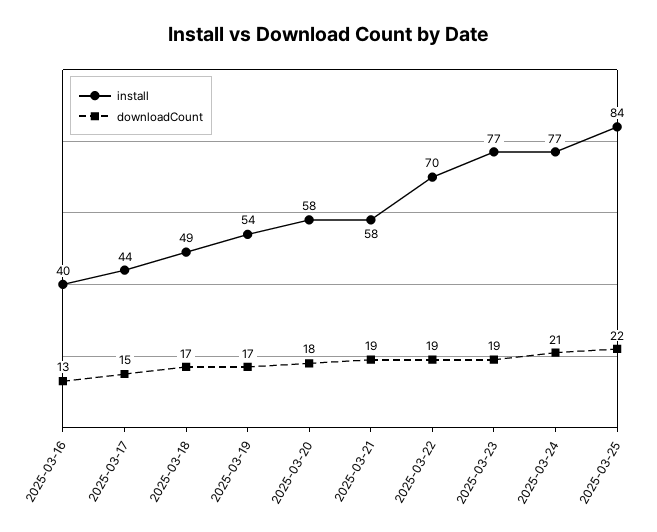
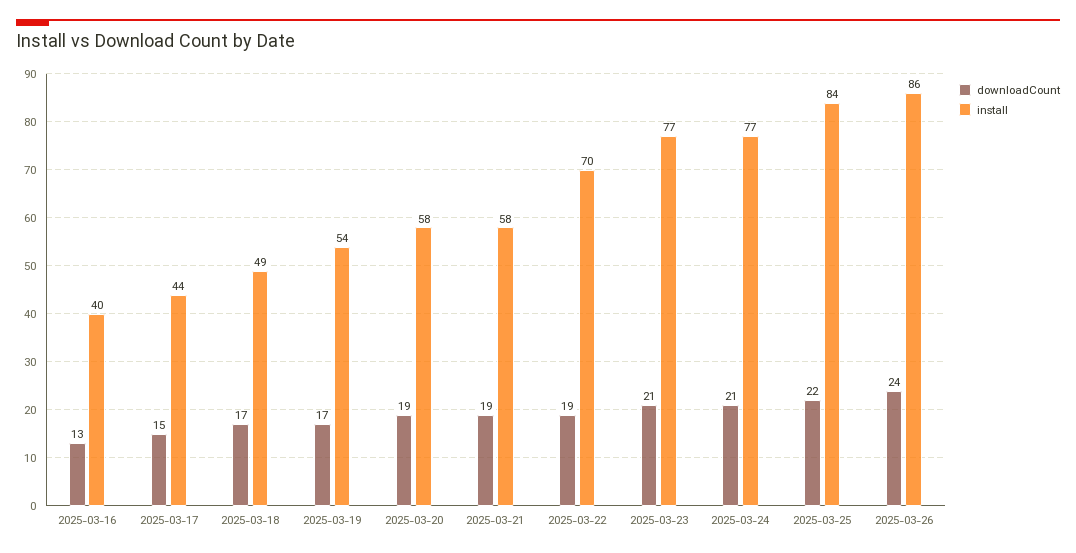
downloadCount, 2025-03-20: 18 -> 19
downloadCount, 2025-03-23: 19 -> 21
downloadCount, 2025-03-26: none -> 24
install, 2025-03-26: none -> 86

